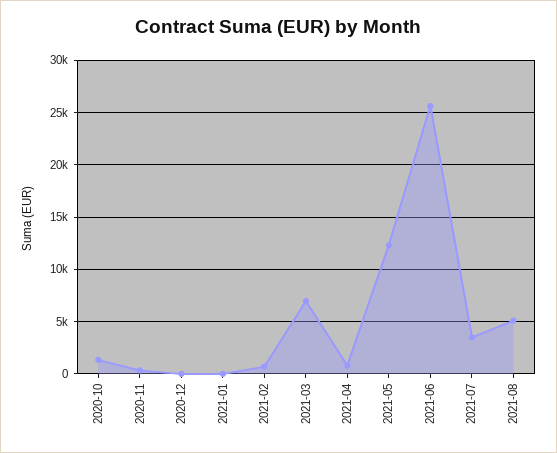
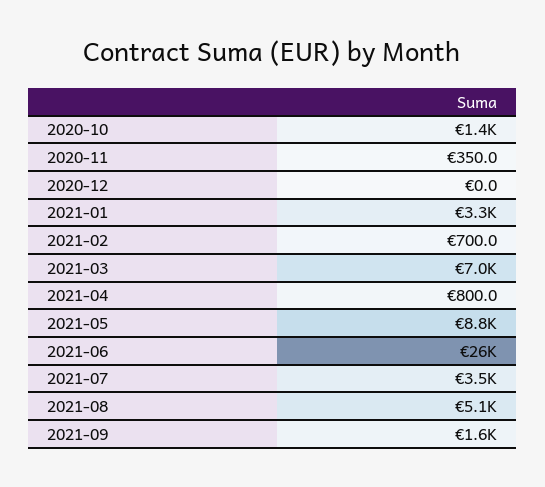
2021-01: 0 -> 3300
2021-05: 12000 -> 8800
2021-09: none -> 1600

